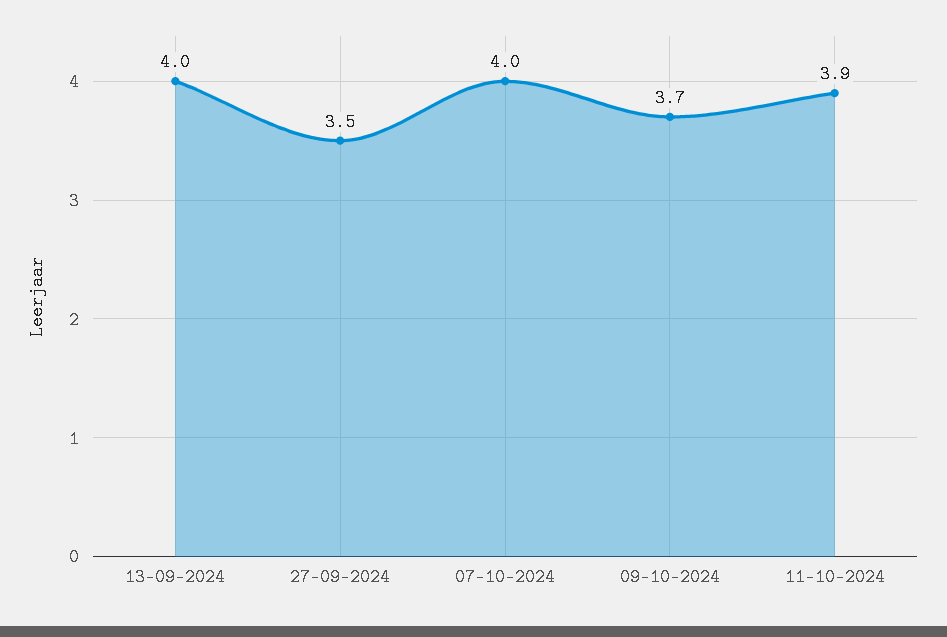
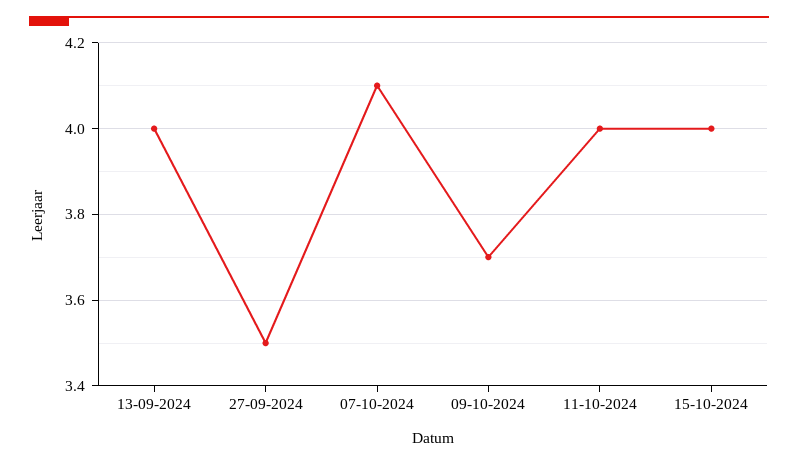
07-10-2024: 4 -> 4.1
11-10-2024: 3.9 -> 4
15-10-2024: none -> 4

